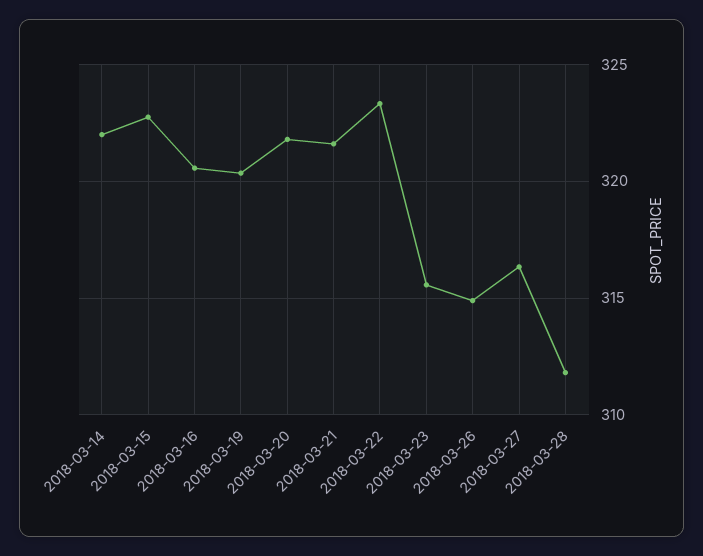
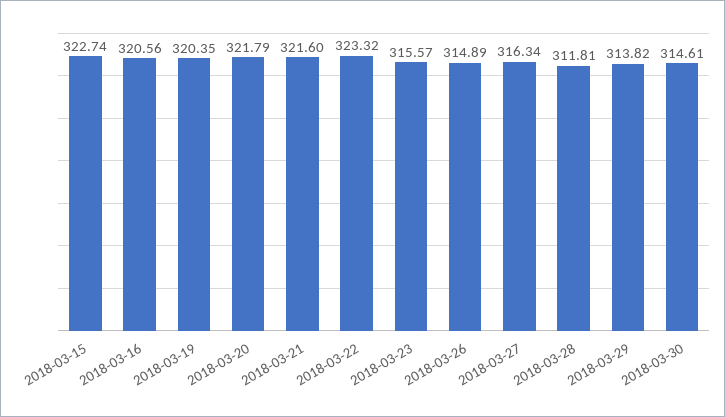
2018-03-14: 322 -> none
2018-03-29: none -> 313.82
2018-03-30: none -> 314.61

